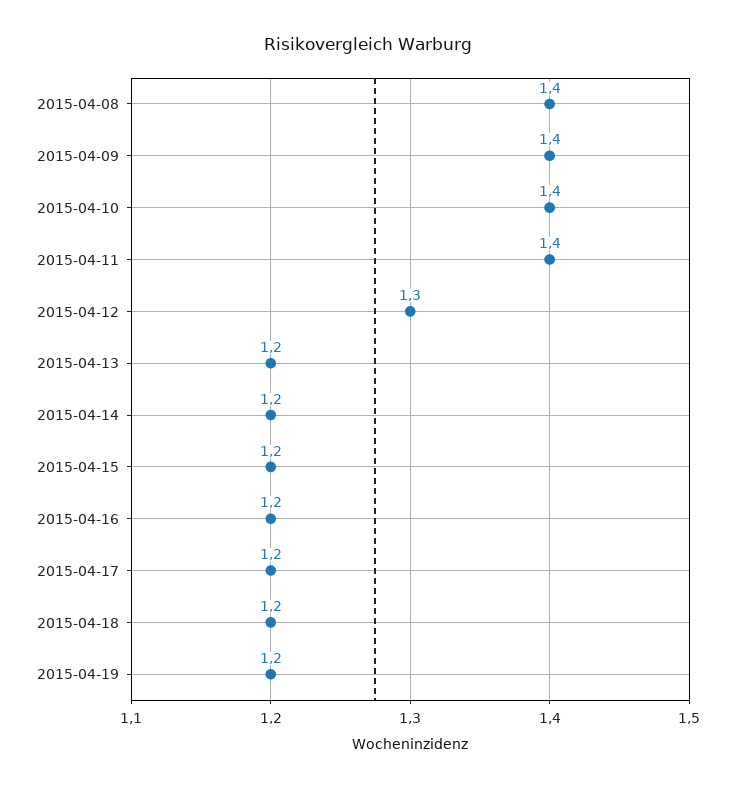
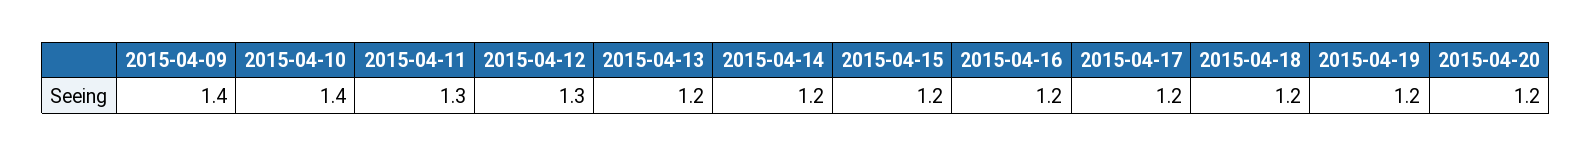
2015-04-08: 1.4 -> none
2015-04-11: 1.4 -> 1.3
2015-04-20: none -> 1.2

